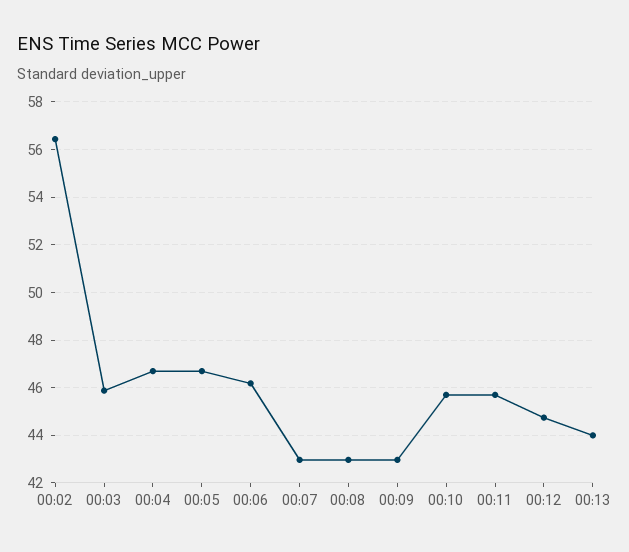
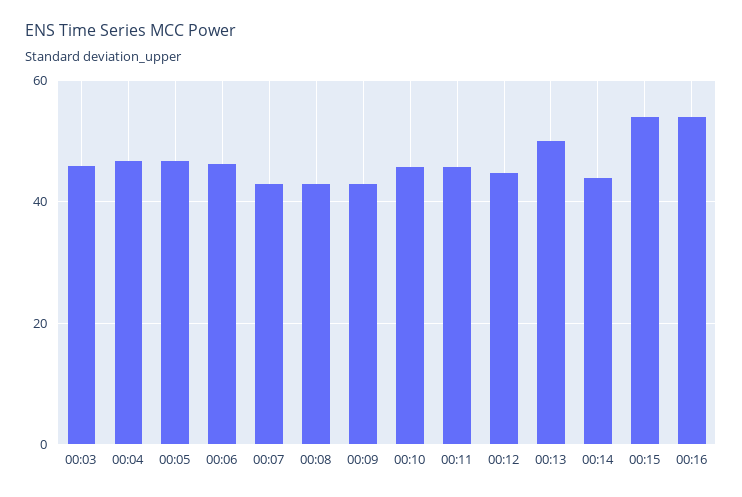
00:02: 56.5 -> none
00:13: 44 -> 50
00:14: none -> 44
00:15: none -> 54
00:16: none -> 54

